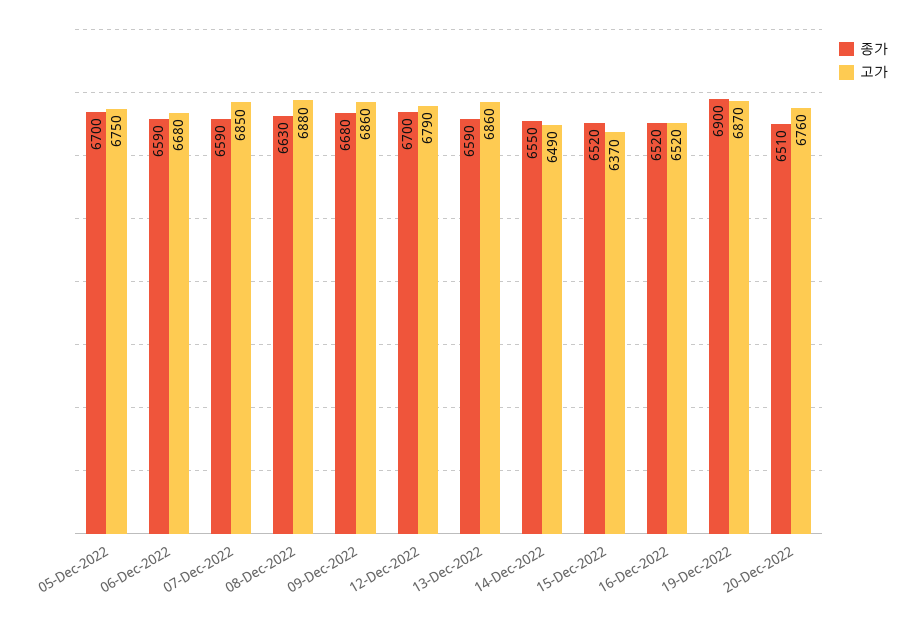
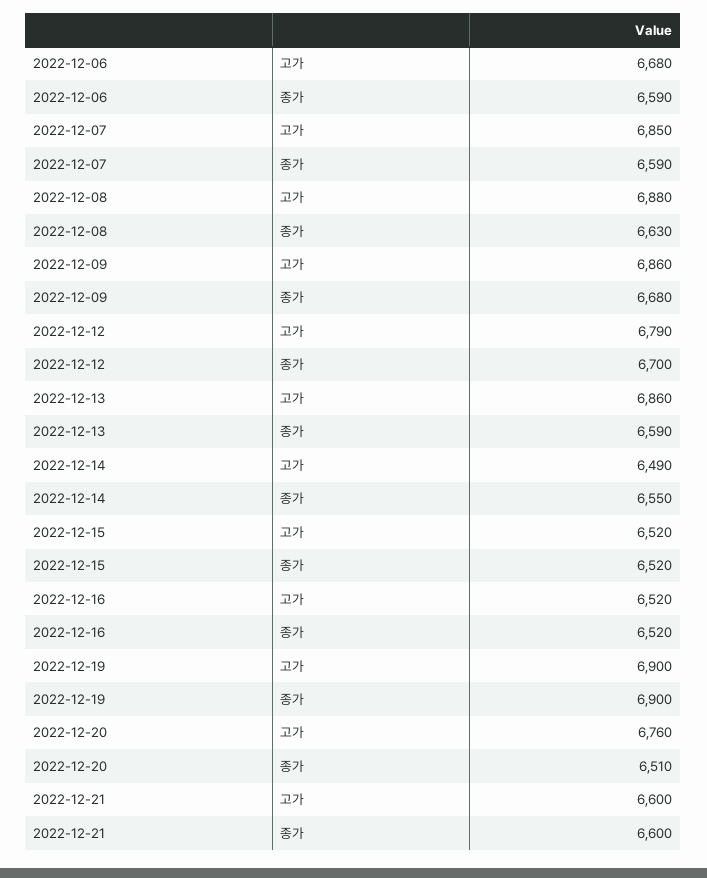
종가, 05-Dec-2022: 6700 -> none
고가, 05-Dec-2022: 6750 -> none
고가, 15-Dec-2022: 6370 -> 6520
고가, 19-Dec-2022: 6870 -> 6900
고가, 2022-12-21: none -> 6600
종가, 2022-12-21: none -> 6600

